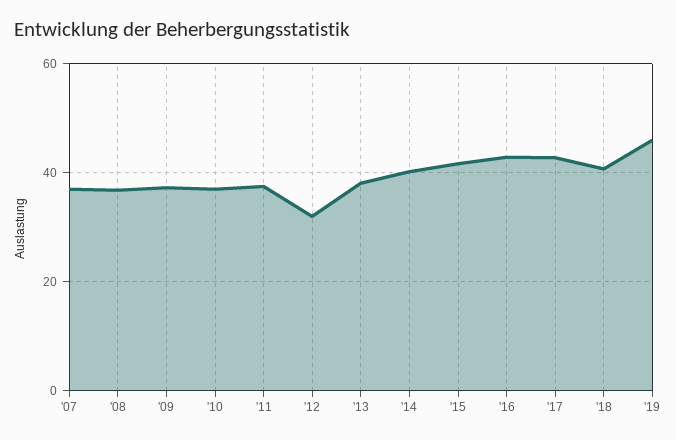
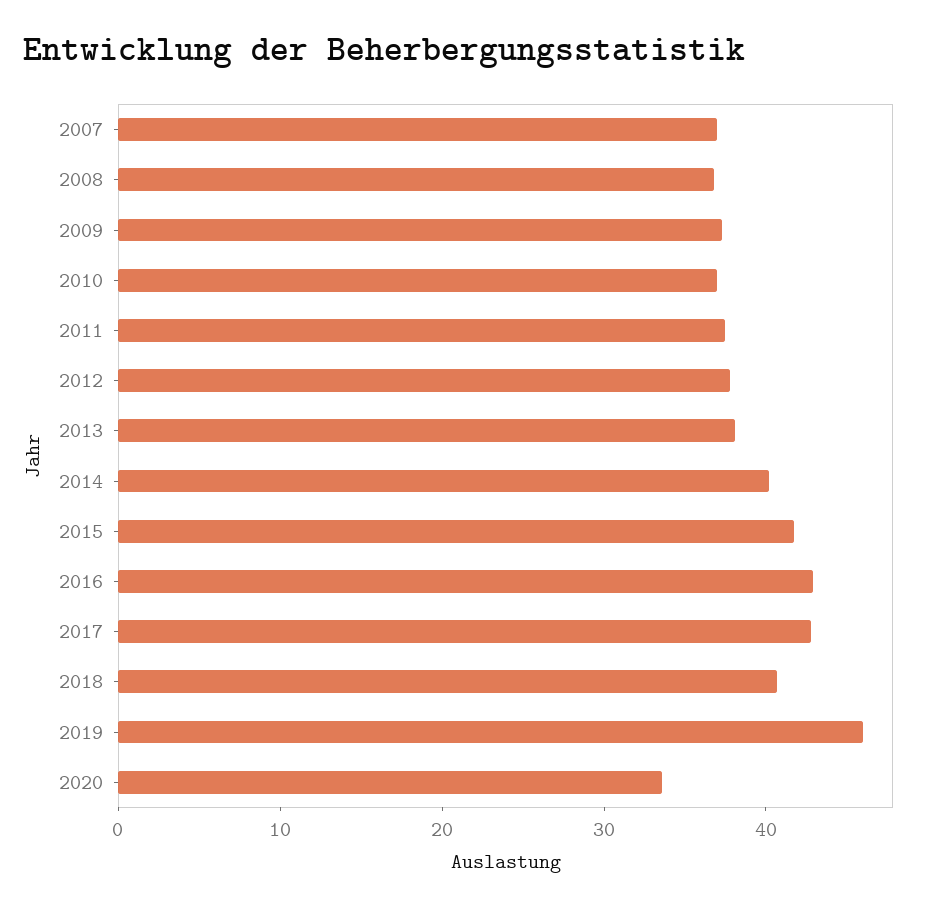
'12: 32 -> 38
2020: none -> 34

